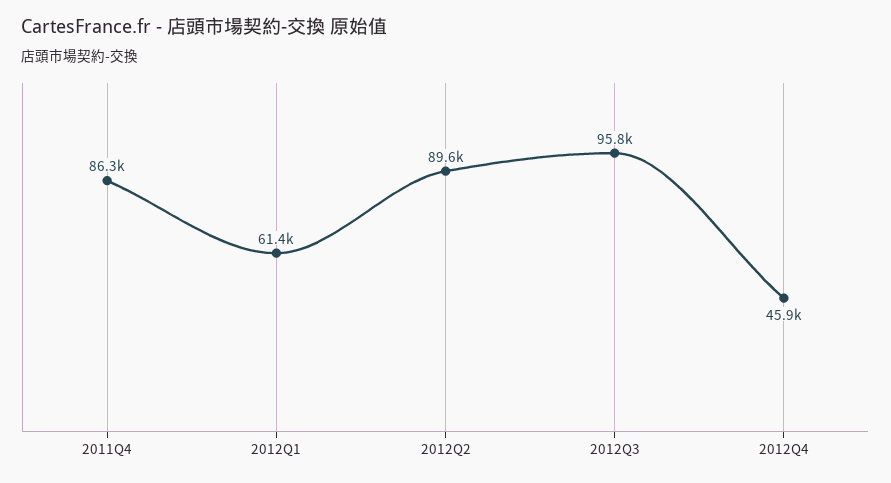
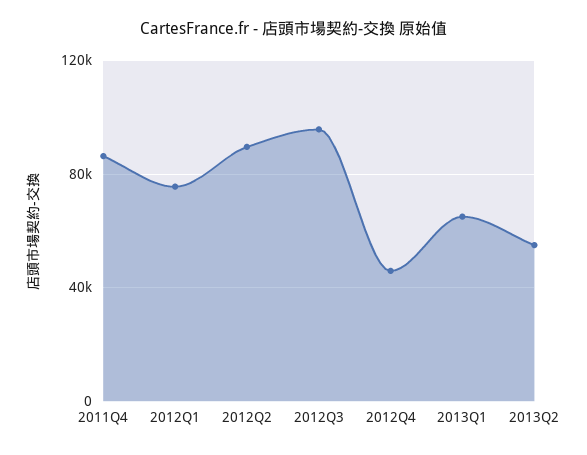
2012Q1: 61400 -> 75000
2013Q1: none -> 65000
2013Q2: none -> 55000

